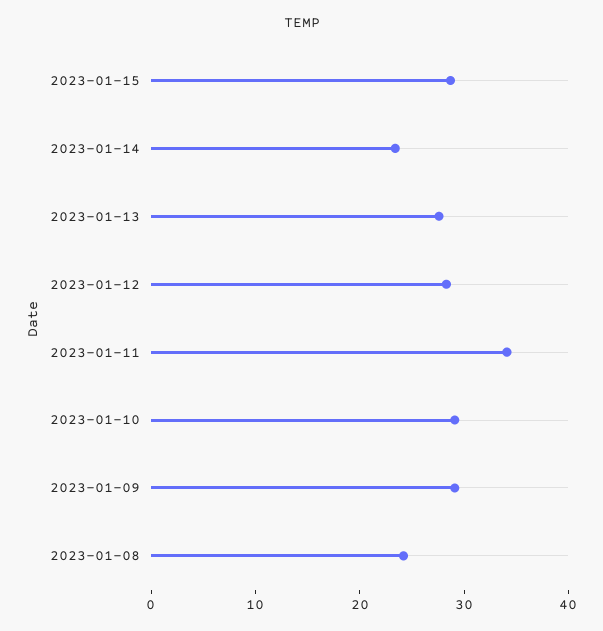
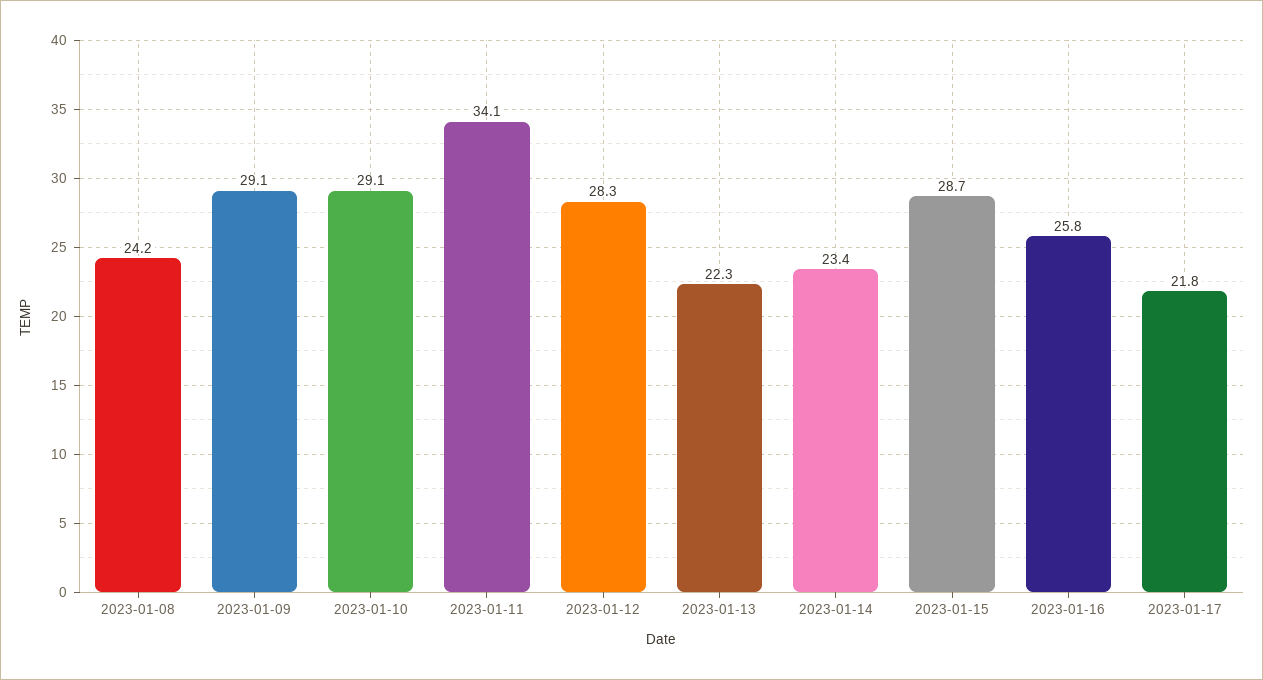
2023-01-13: 28 -> 22.3
2023-01-16: none -> 25.8
2023-01-17: none -> 21.8

